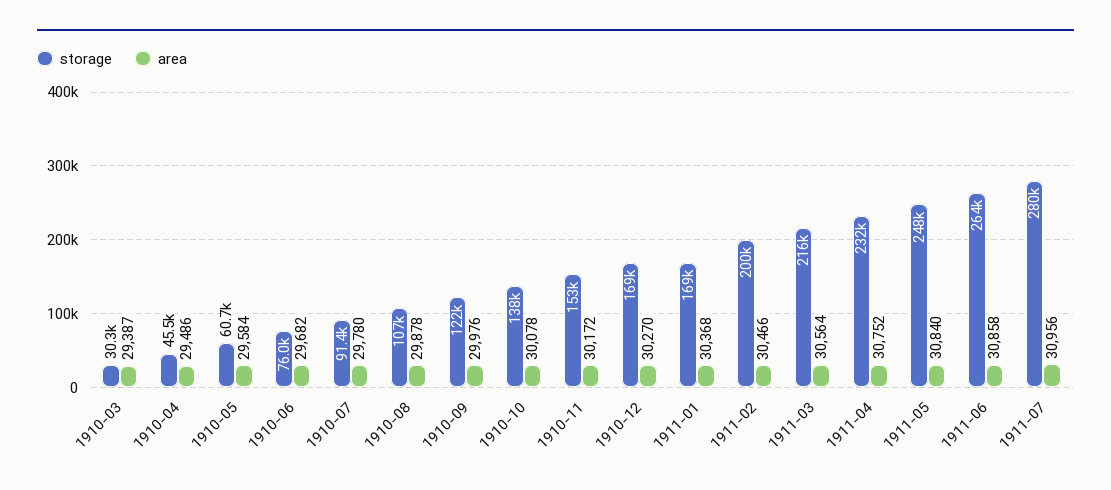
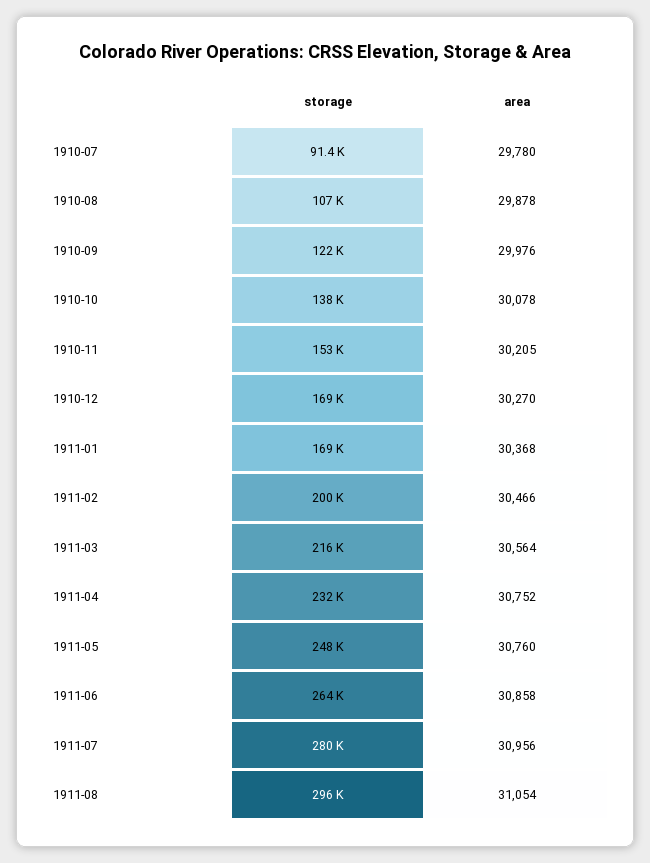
storage, 1910-03: 30300 -> none
area, 1910-03: 29387 -> none
storage, 1910-04: 45500 -> none
area, 1910-04: 29486 -> none
storage, 1910-05: 60700 -> none
area, 1910-05: 29584 -> none
storage, 1910-06: 76000 -> none
area, 1910-06: 29682 -> none
area, 1910-11: 30172 -> 30205
area, 1911-05: 30840 -> 30760
storage, 1911-08: none -> 296000
area, 1911-08: none -> 31054

